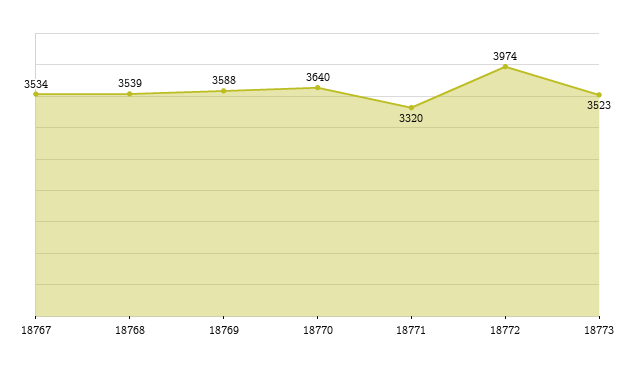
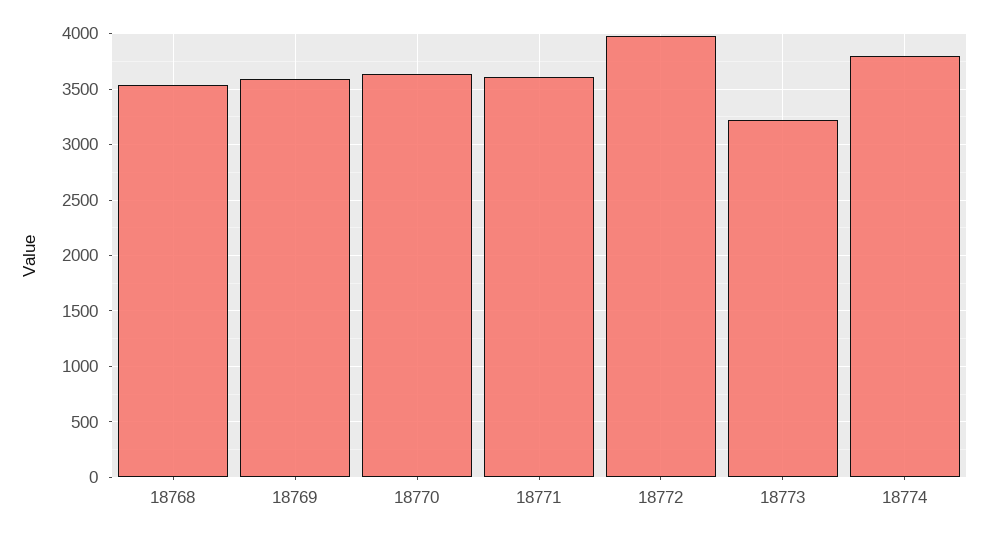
18767: 3534 -> none
18771: 3320 -> 3600
18773: 3523 -> 3200
18774: none -> 3800

